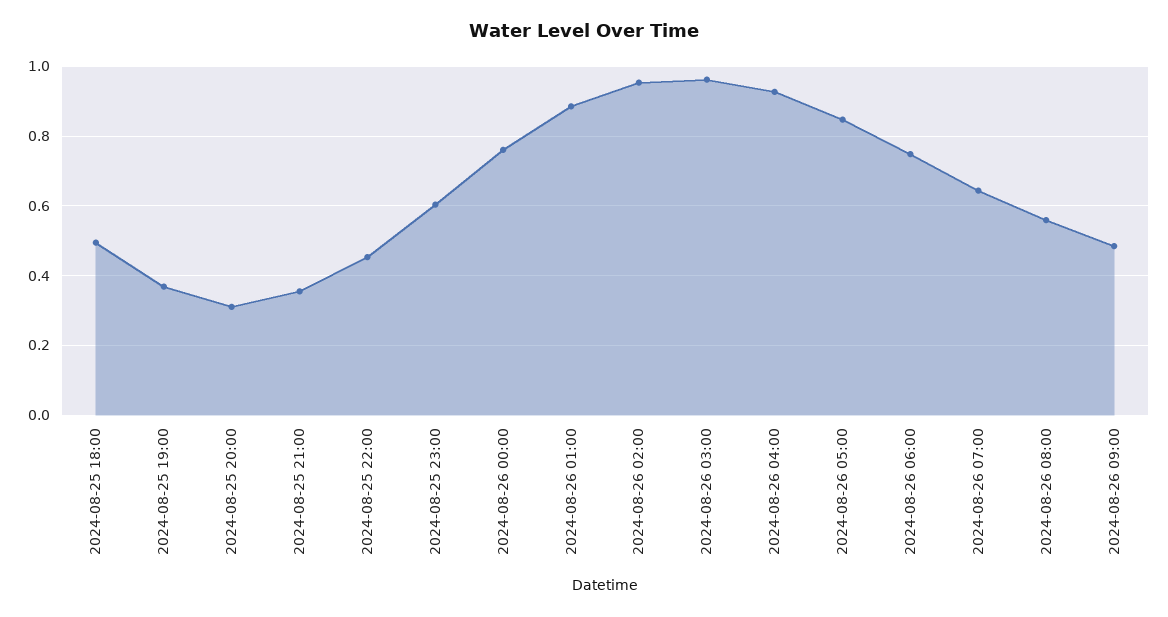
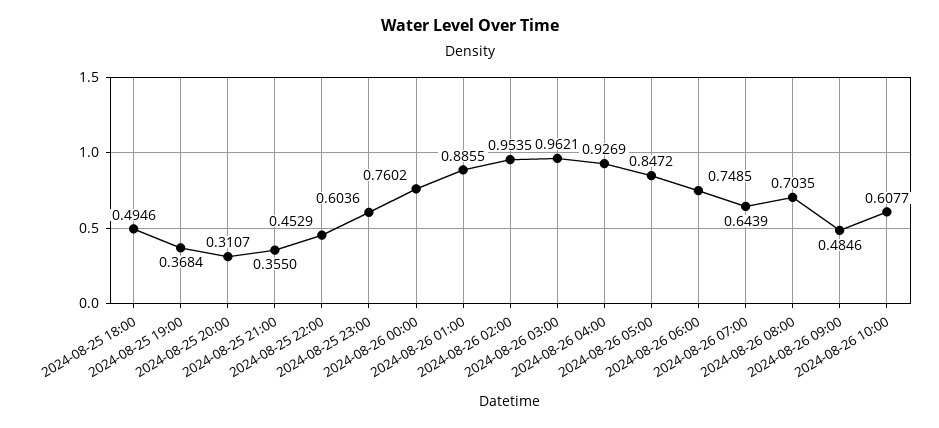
2024-08-26 08:00: 0.56 -> 0.7035
2024-08-26 10:00: none -> 0.6077

